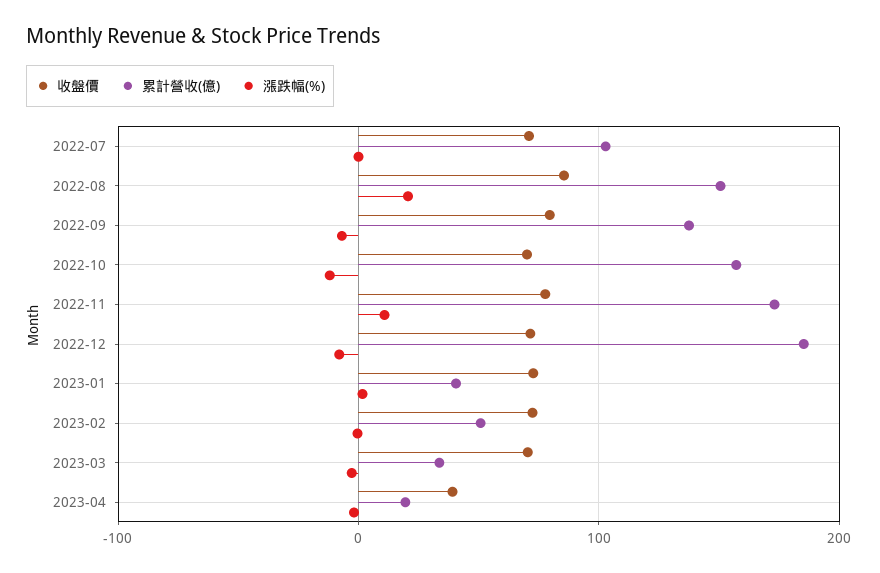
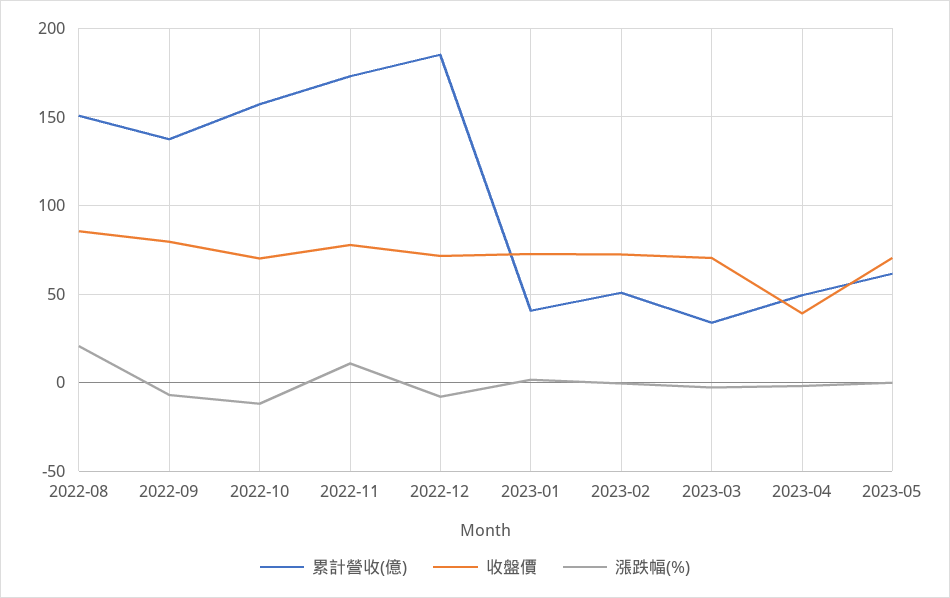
收盤價, 2022-07: 70 -> none
累計營收(億), 2022-07: 100 -> none
漲跌幅(%), 2022-07: 0 -> none
累計營收(億), 2023-04: 20 -> 50
累計營收(億), 2023-05: none -> 60
收盤價, 2023-05: none -> 70
漲跌幅(%), 2023-05: none -> 0

